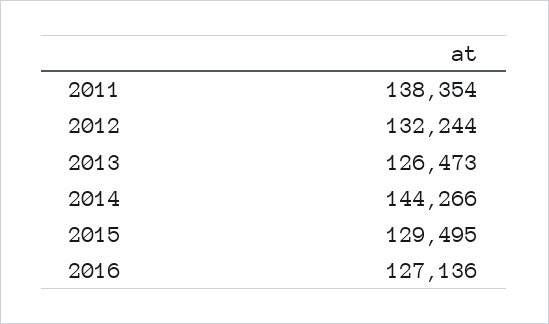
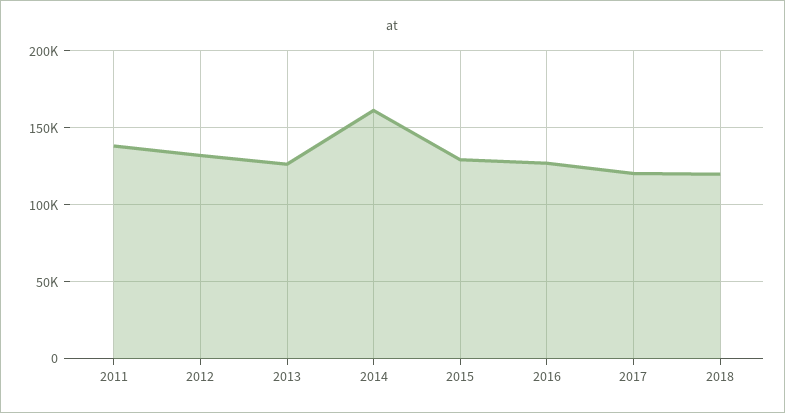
2014: 144266 -> 160000
2017: none -> 120000
2018: none -> 120000

